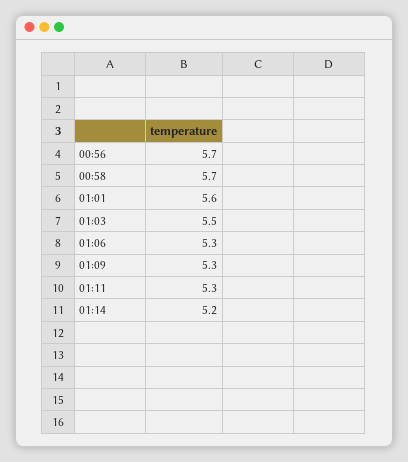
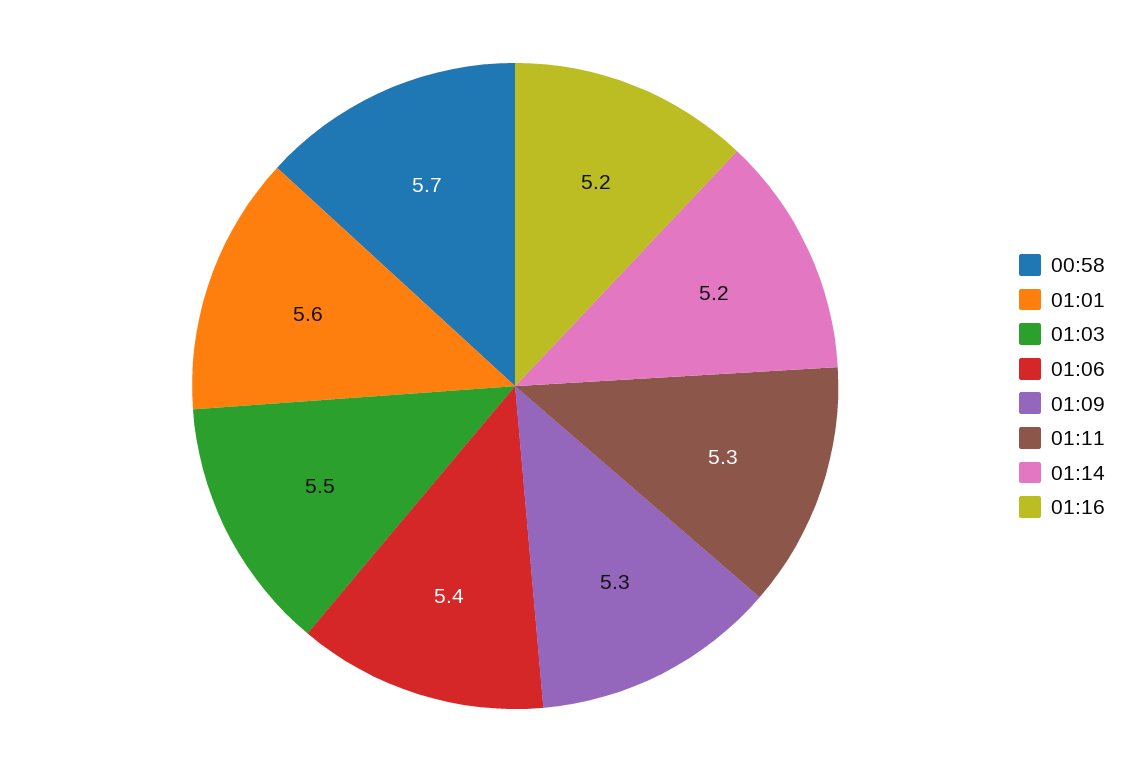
00:56: 5.7 -> none
01:06: 5.3 -> 5.4
01:16: none -> 5.2

